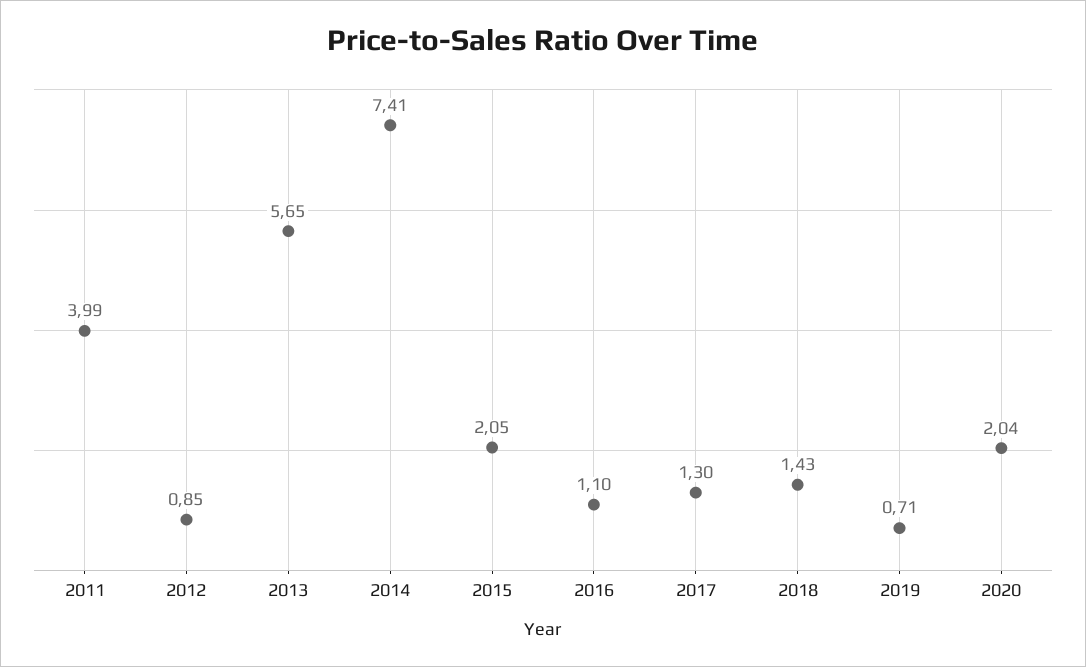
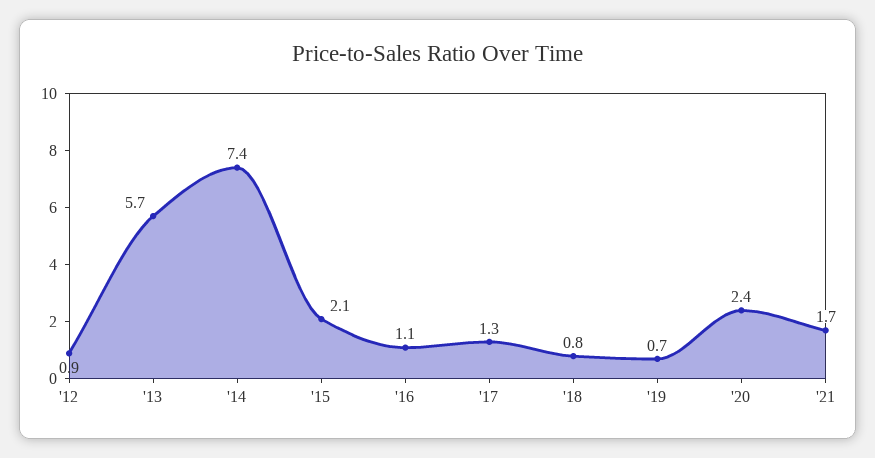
2011: 3.99 -> none
2018: 1.43 -> 0.8
2020: 2.04 -> 2.4
'21: none -> 1.7

